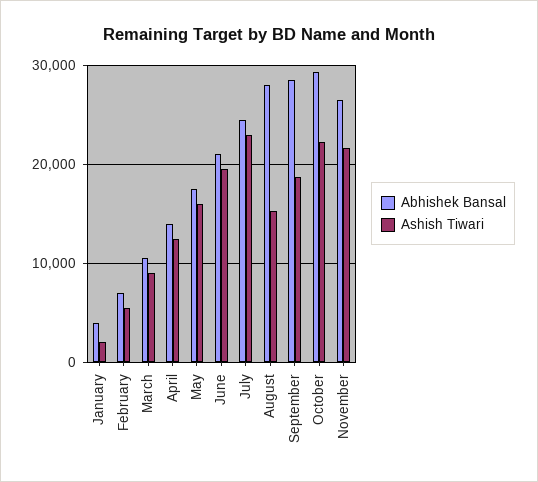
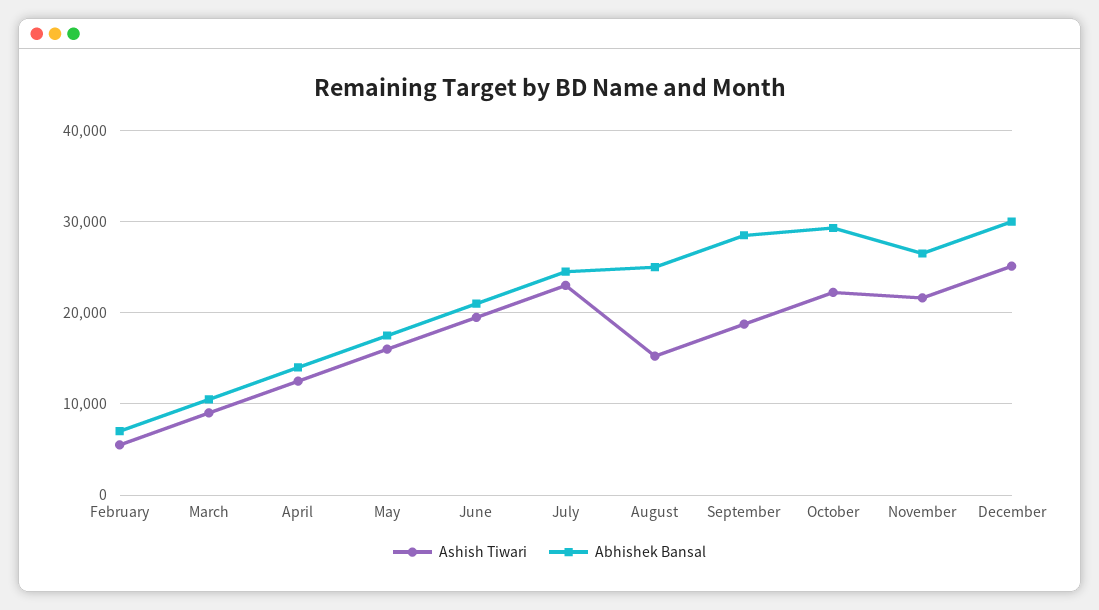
Abhishek Bansal, January: 4000 -> none
Ashish Tiwari, January: 2000 -> none
Abhishek Bansal, August: 28000 -> 25000
Ashish Tiwari, December: none -> 25000
Abhishek Bansal, December: none -> 30000

